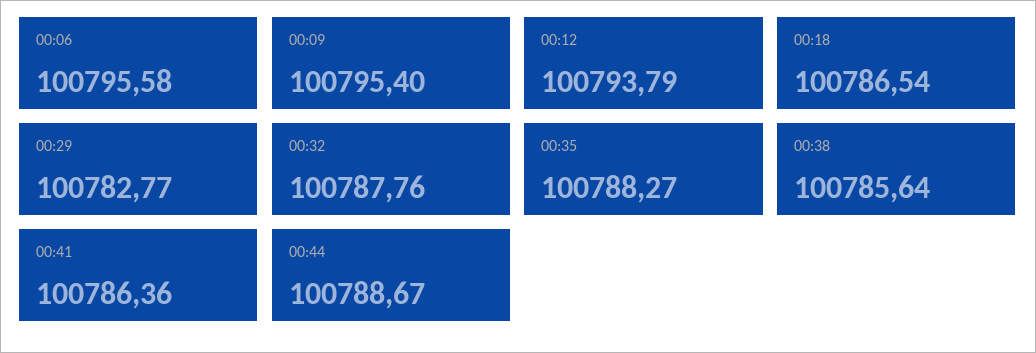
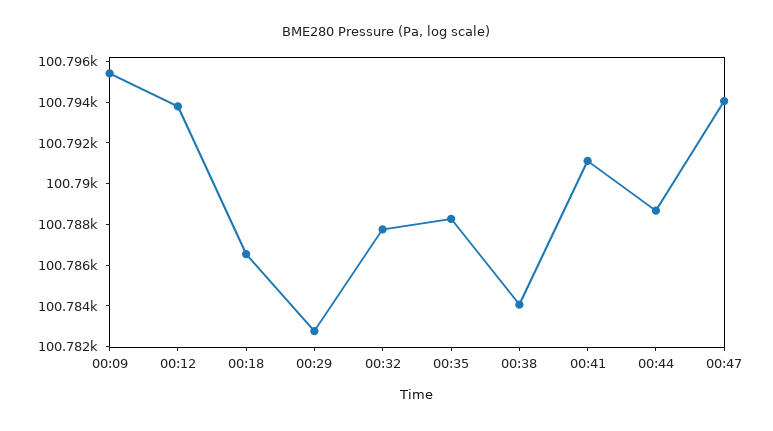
00:06: 100795.58 -> none
00:38: 100785.64 -> 100784
00:41: 100786.36 -> 100791
00:47: none -> 100794

